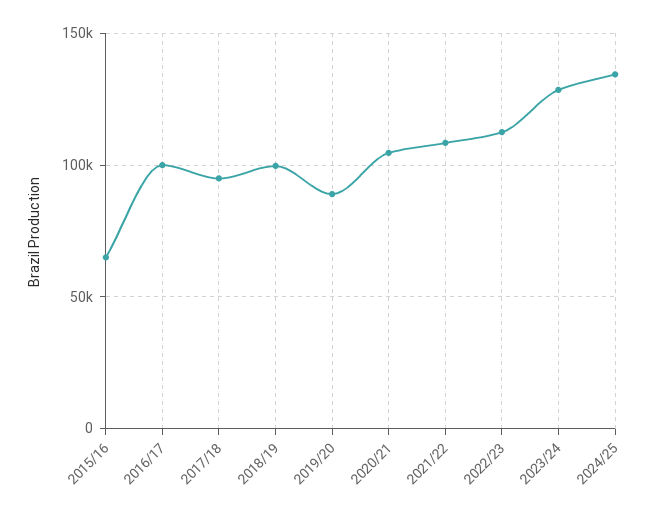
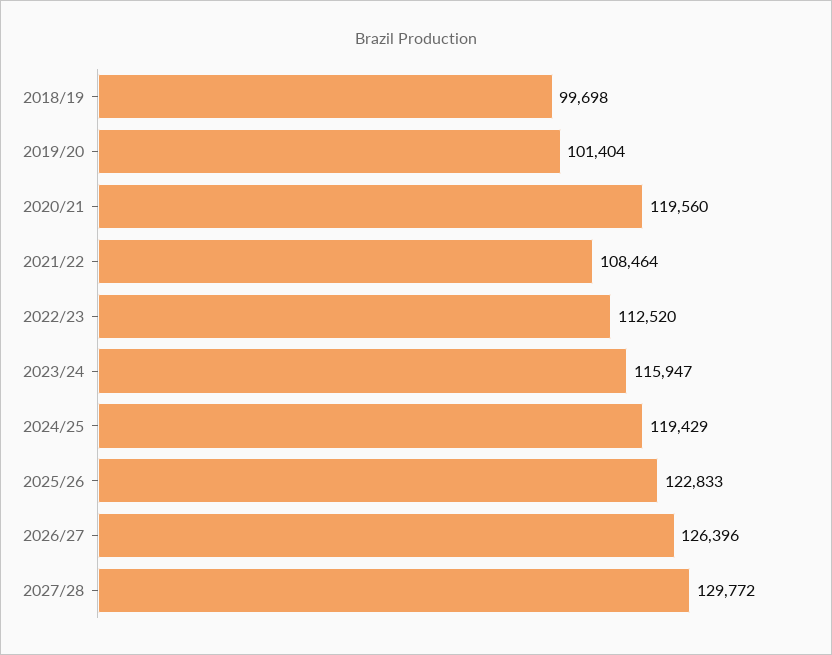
2015/16: 65000 -> none
2016/17: 100000 -> none
2017/18: 95000 -> none
2019/20: 90000 -> 101404
2020/21: 105000 -> 119560
2023/24: 130000 -> 115947
2024/25: 135000 -> 119429
2025/26: none -> 122833
2026/27: none -> 126396
2027/28: none -> 129772

